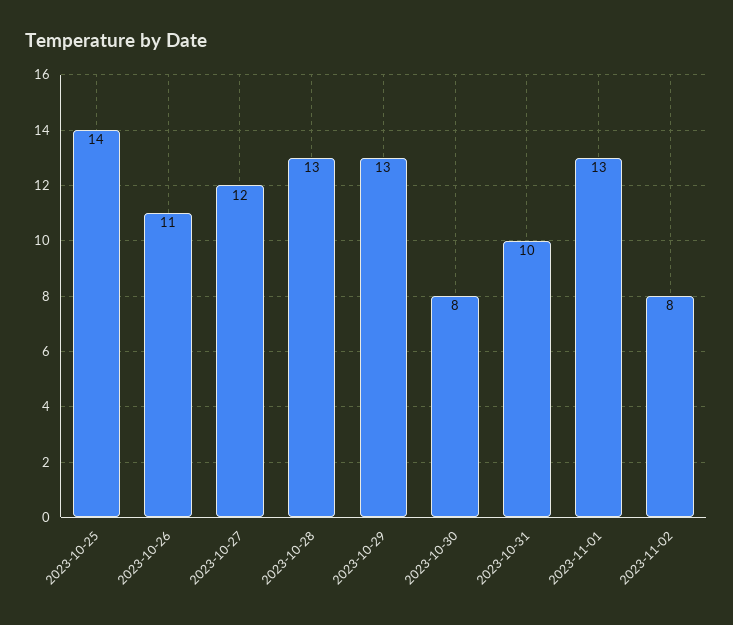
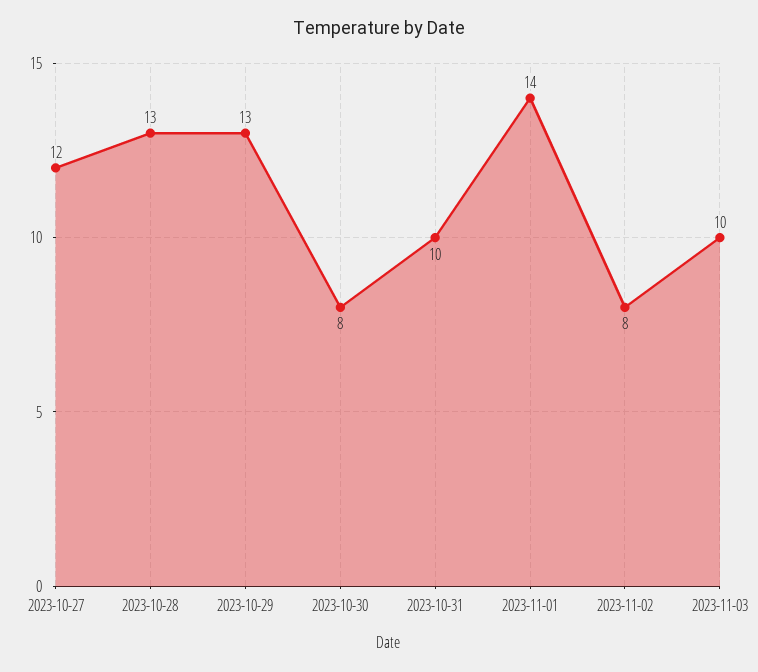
2023-10-25: 14 -> none
2023-10-26: 11 -> none
2023-11-01: 13 -> 14
2023-11-03: none -> 10

